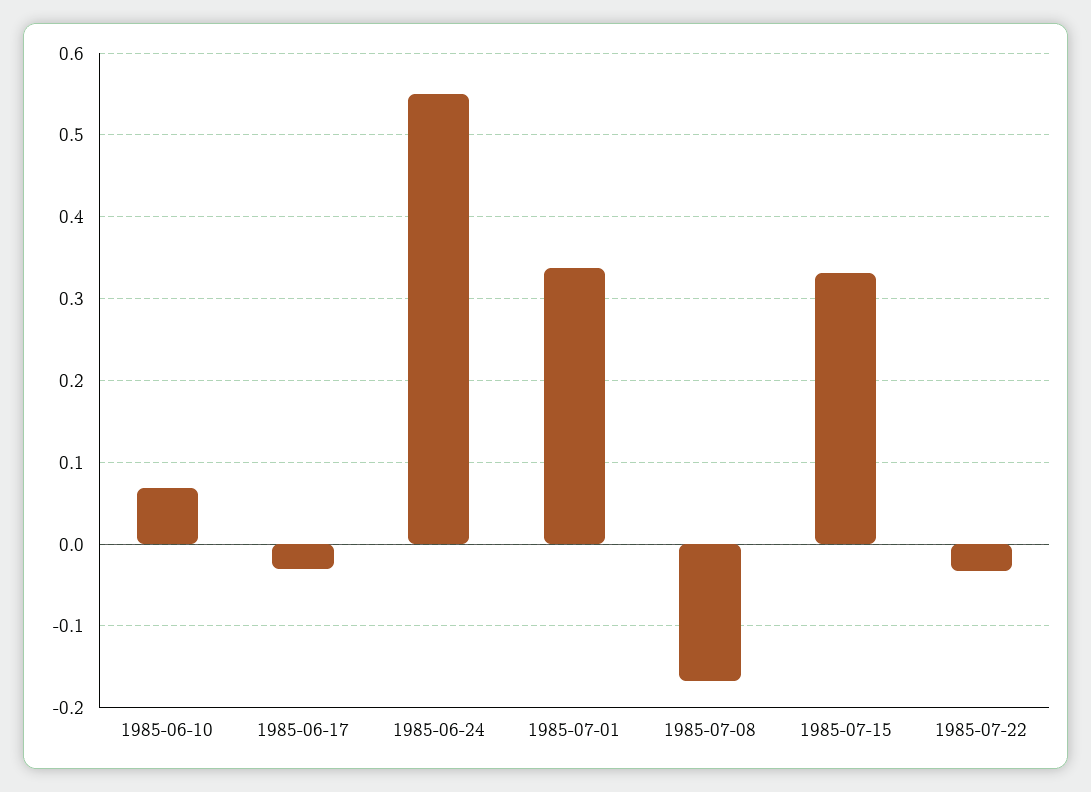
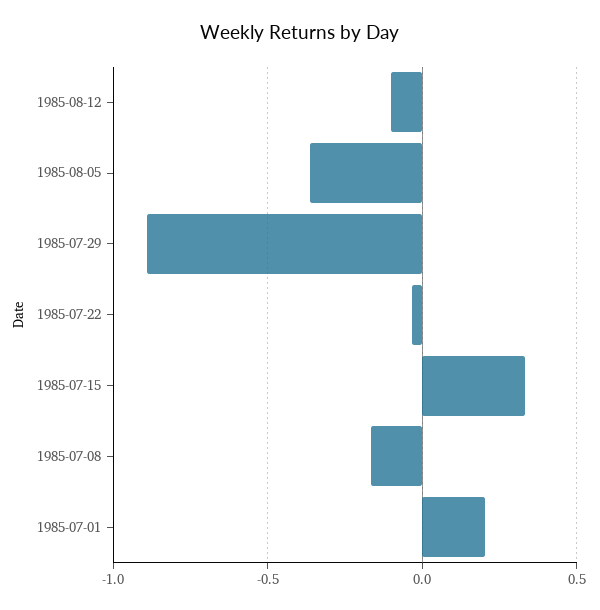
1985-06-10: 0.07 -> none
1985-06-17: -0.03 -> none
1985-06-24: 0.55 -> none
1985-07-01: 0.34 -> 0.2
1985-08-12: none -> -0.1
1985-08-05: none -> -0.35
1985-07-29: none -> -0.9

